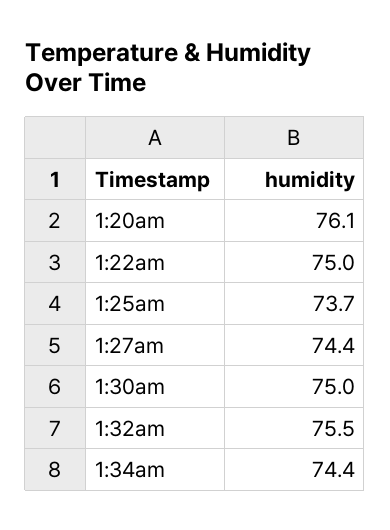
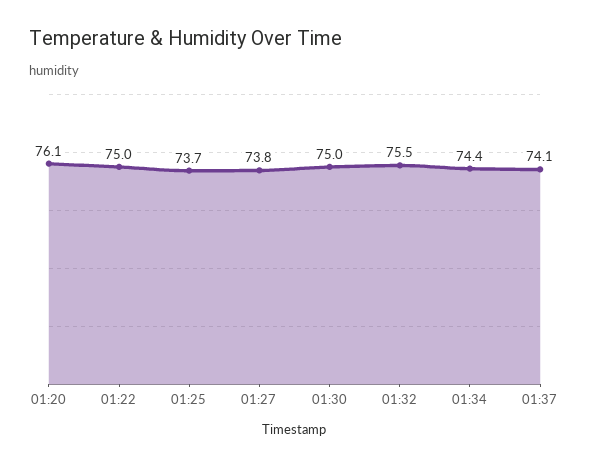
1:27am: 74.4 -> 73.8
01:37: none -> 74.1

